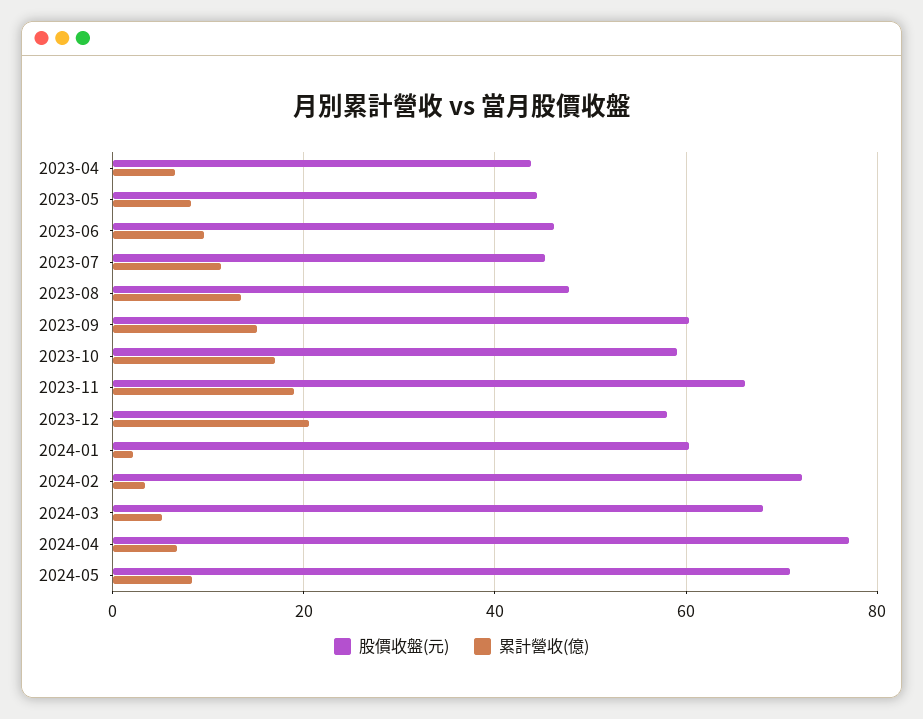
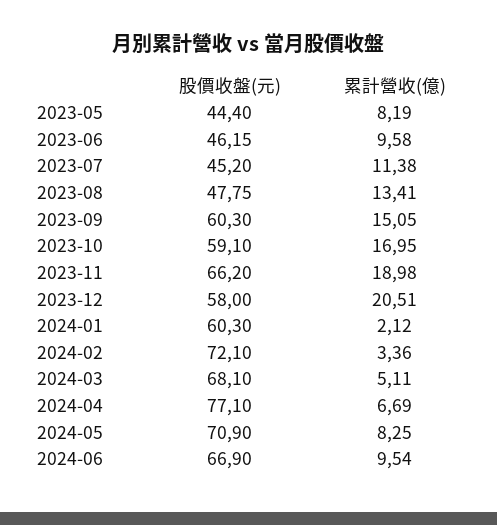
股價收盤(元), 2023-04: 44 -> none
累計營收(億), 2023-04: 6 -> none
股價收盤(元), 2024-06: none -> 66.9
累計營收(億), 2024-06: none -> 9.54

